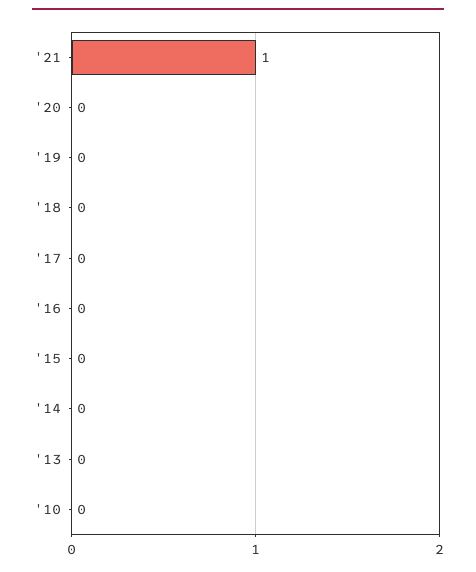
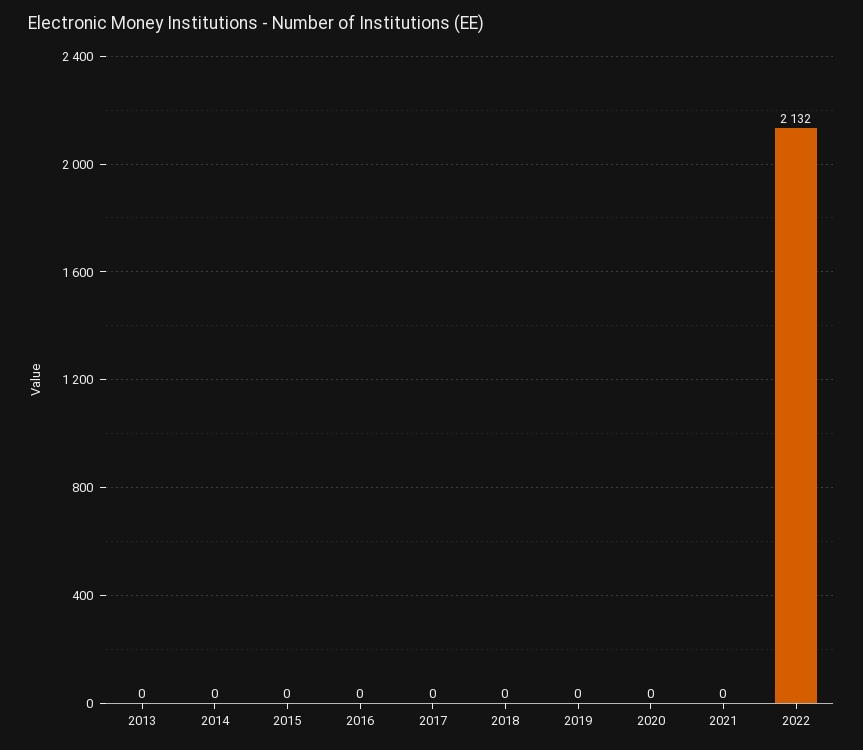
'21: 1 -> 0
'10: 0 -> none
2022: none -> 2132

